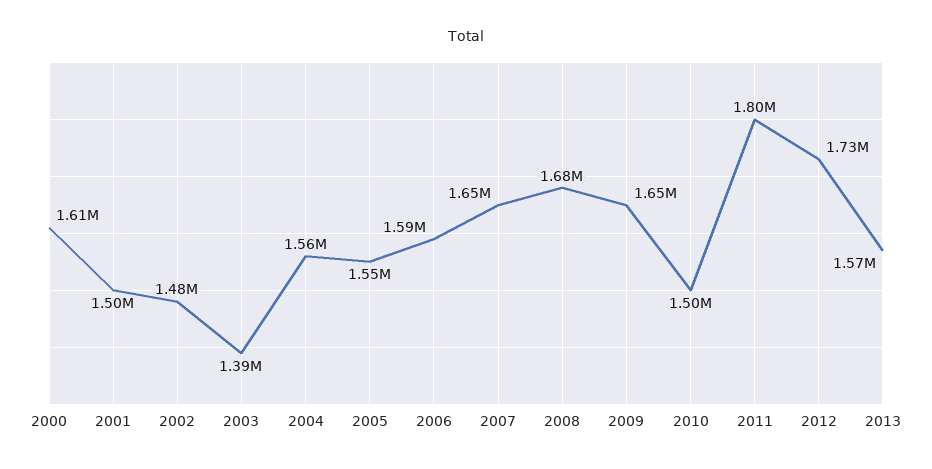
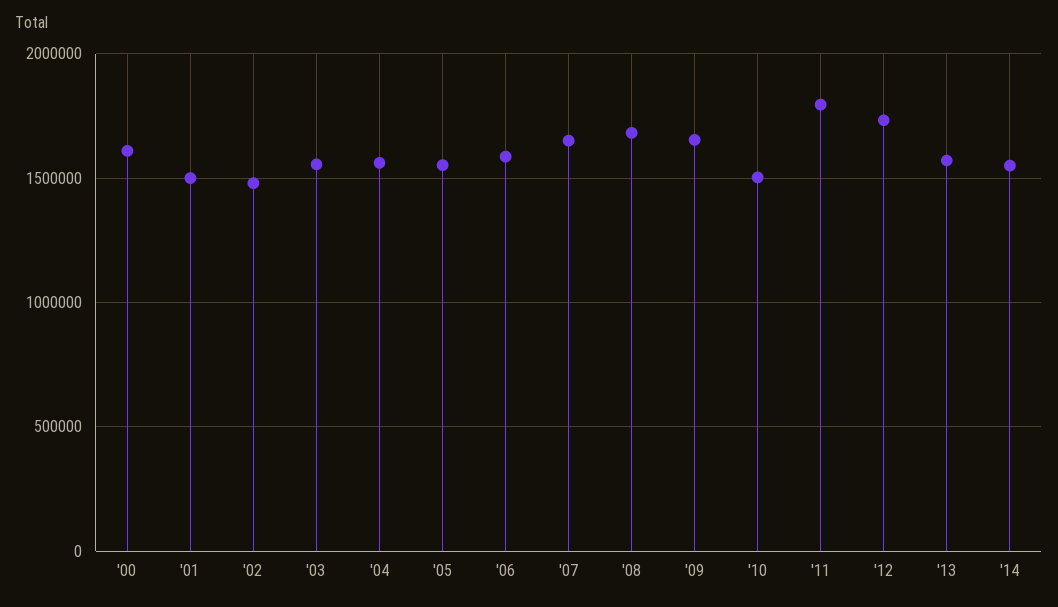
2003: 1390000 -> 1550000
'14: none -> 1550000

